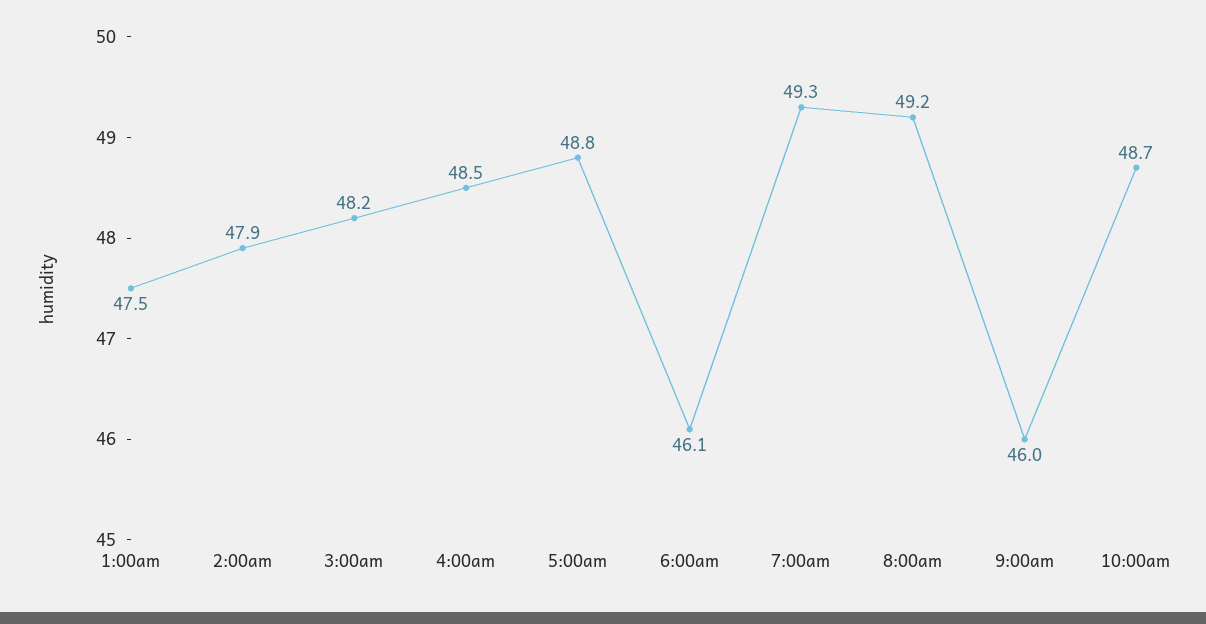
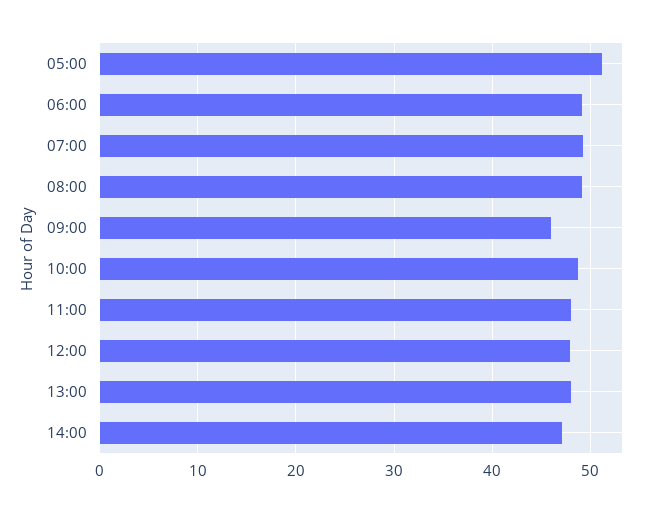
1:00am: 47.5 -> none
2:00am: 47.9 -> none
3:00am: 48.2 -> none
4:00am: 48.5 -> none
5:00am: 48.8 -> 51
6:00am: 46.1 -> 49
11:00: none -> 48
12:00: none -> 48
13:00: none -> 48
14:00: none -> 47

